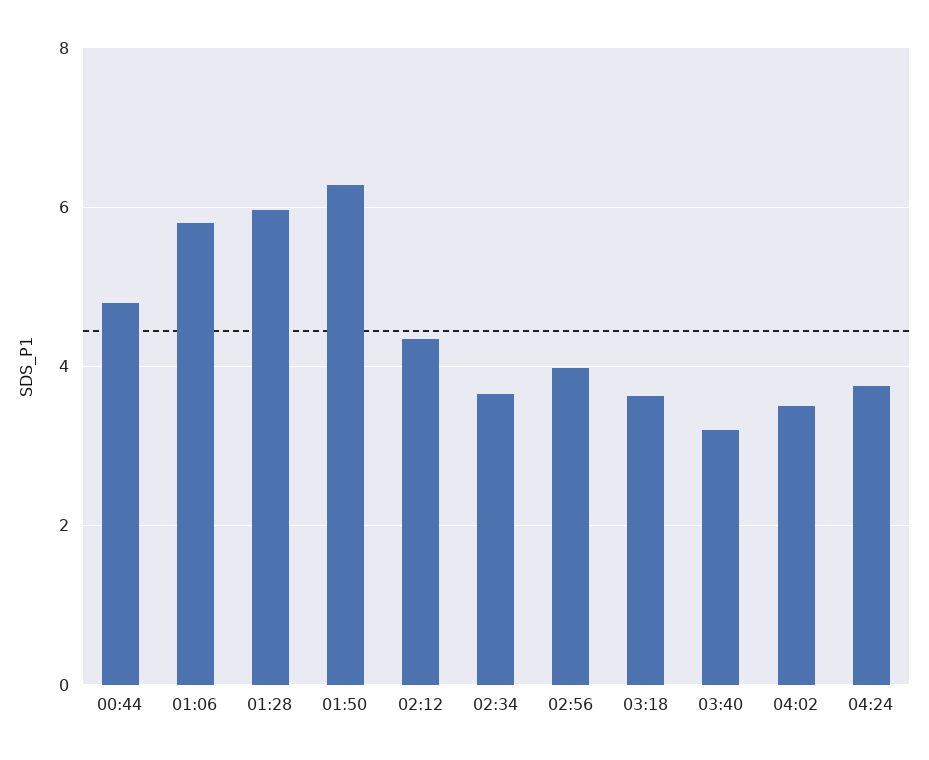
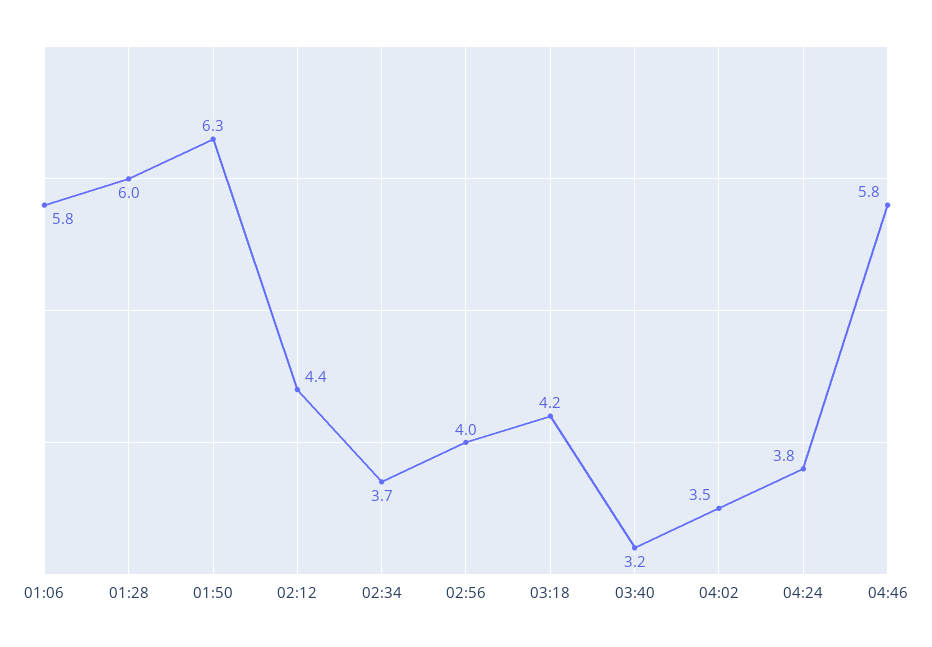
00:44: 4.8 -> none
03:18: 3.6 -> 4.2
04:46: none -> 5.8

